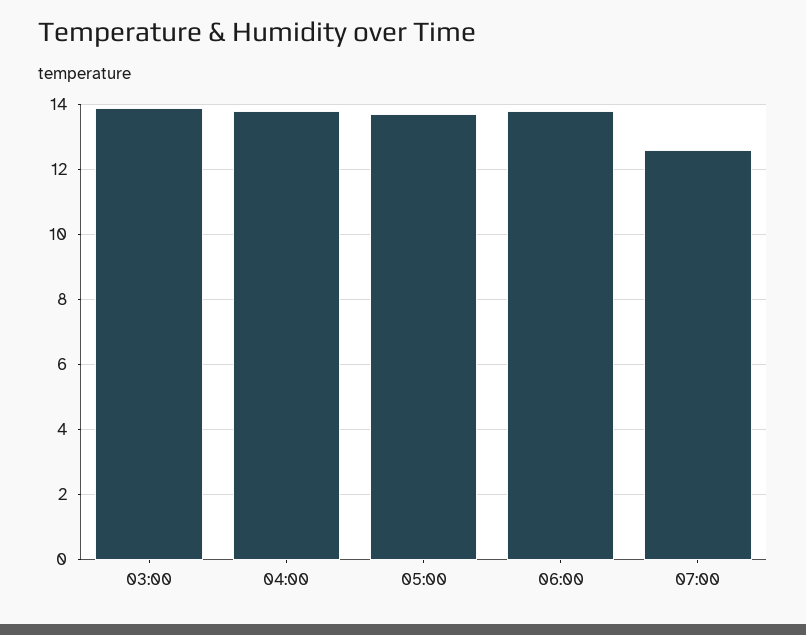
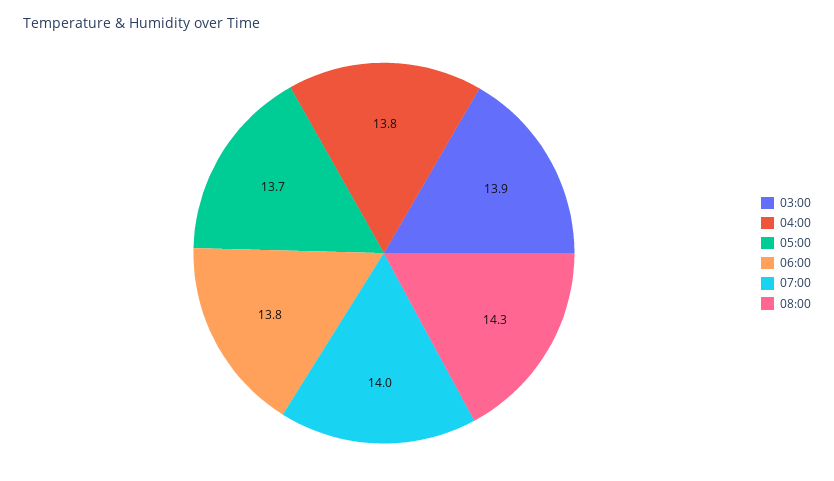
07:00: 12.5 -> 14
08:00: none -> 14.3

